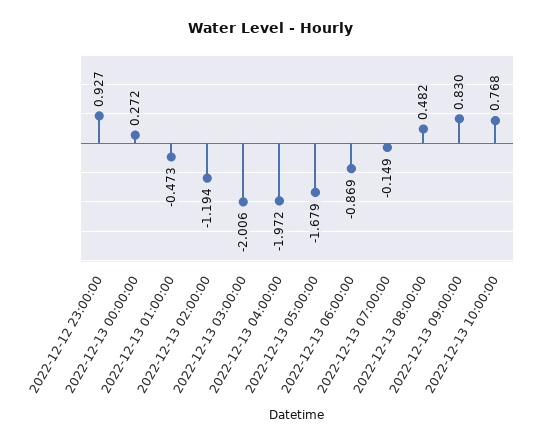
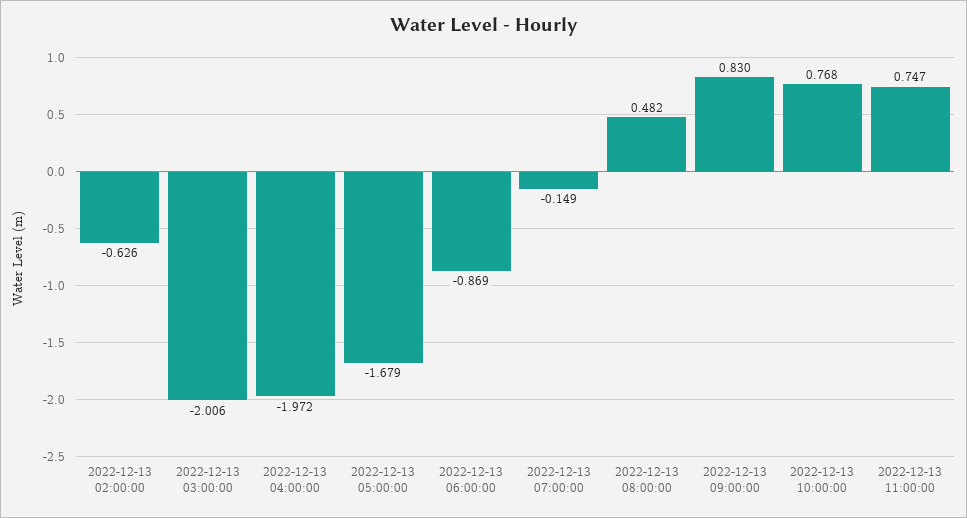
2022-12-12 23:00:00: 0.927 -> none
2022-12-13 00:00:00: 0.272 -> none
2022-12-13 01:00:00: -0.473 -> none
2022-12-13 02:00:00: -1.194 -> -0.626
2022-12-13 11:00:00: none -> 0.747

